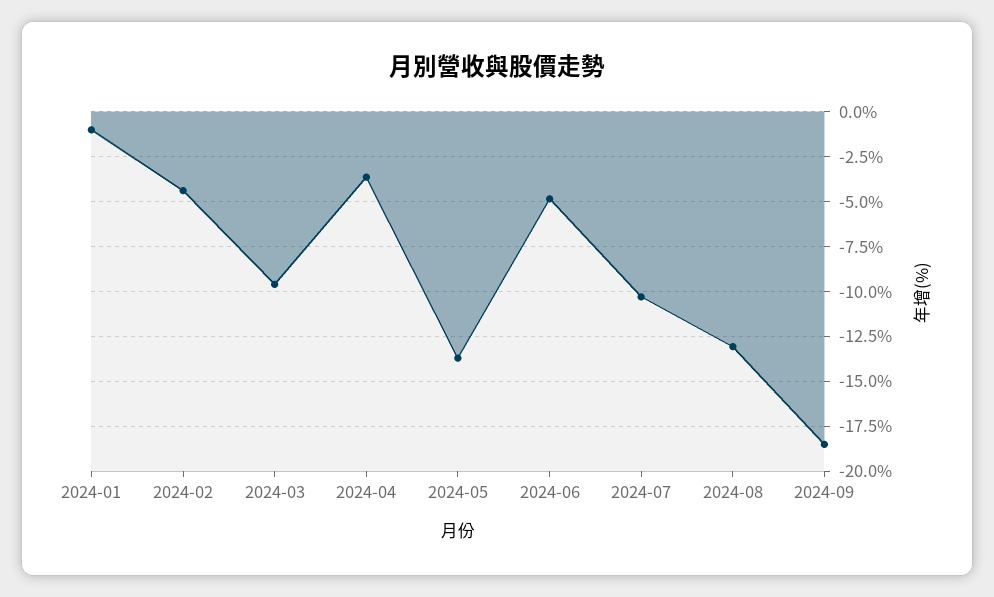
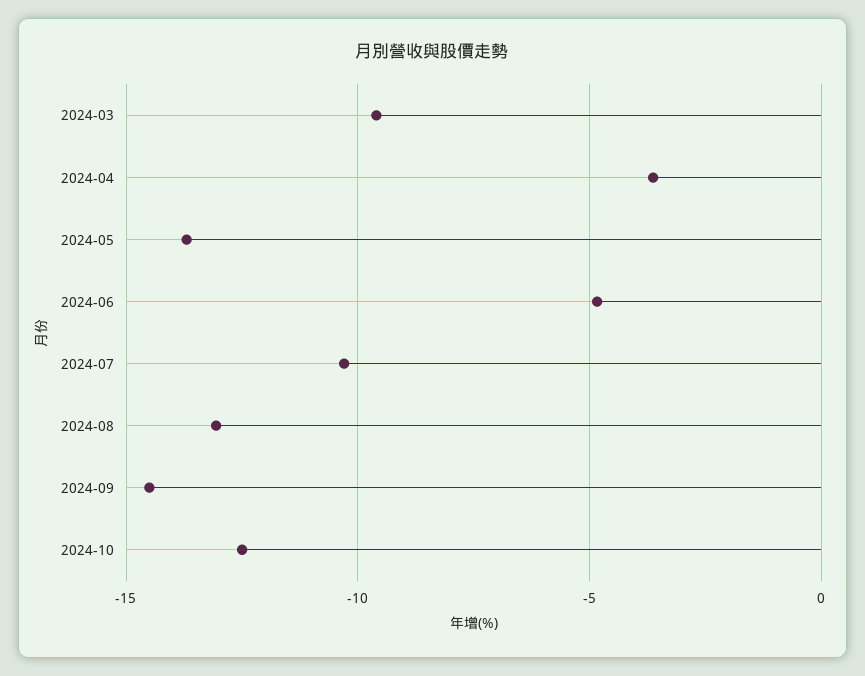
2024-01: -1 -> none
2024-02: -4.5 -> none
2024-09: -18.5 -> -14.5
2024-10: none -> -12.5

